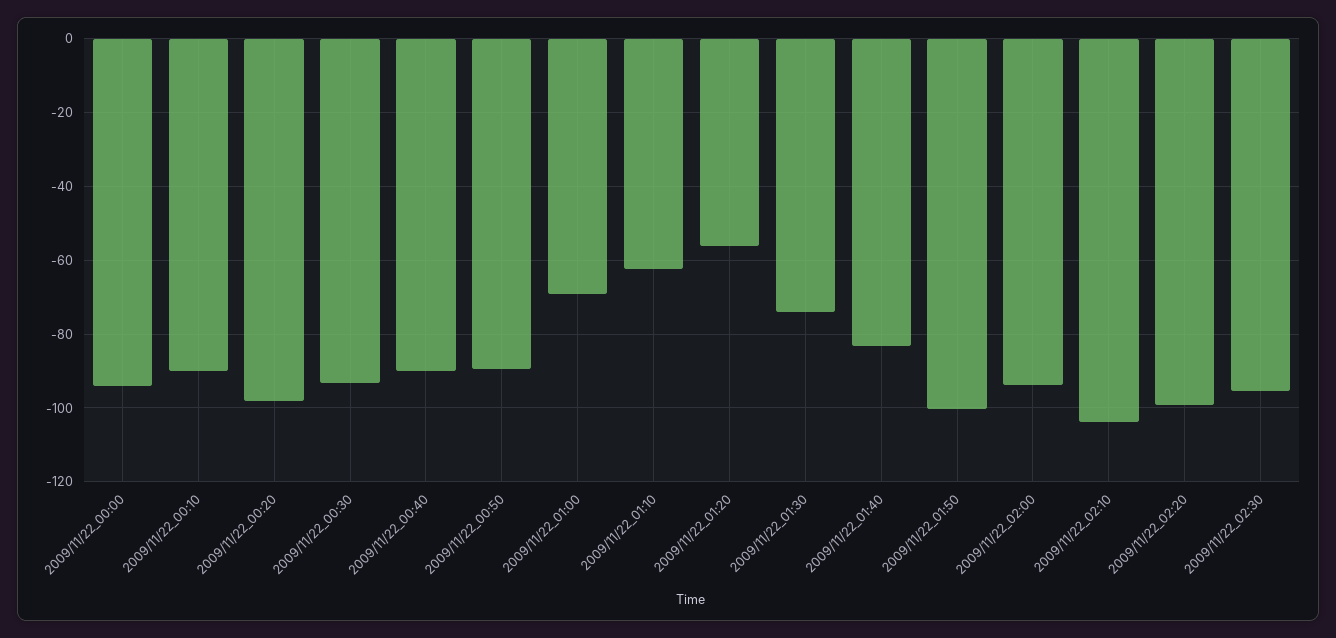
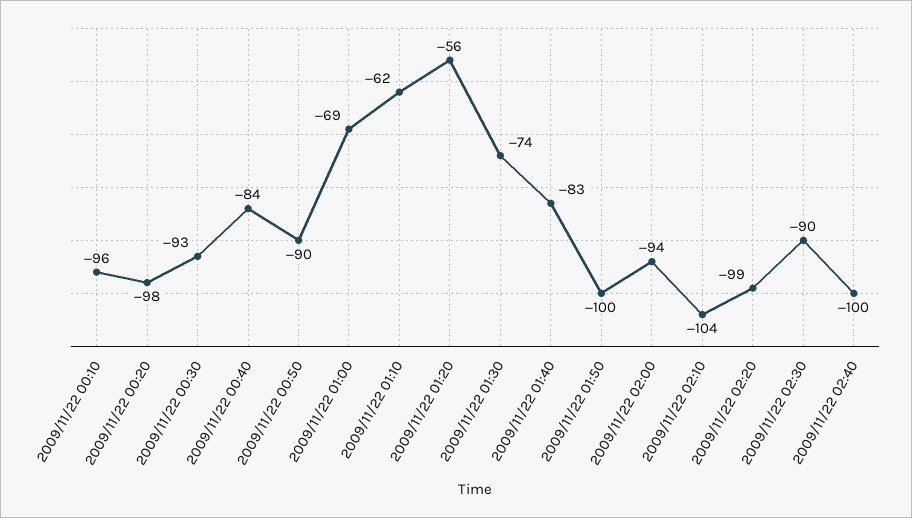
2009/11/22_00:00: -94 -> none
2009/11/22_00:10: -90 -> -96
2009/11/22_00:40: -90 -> -84
2009/11/22_02:30: -96 -> -90
2009/11/22 02:40: none -> -100

